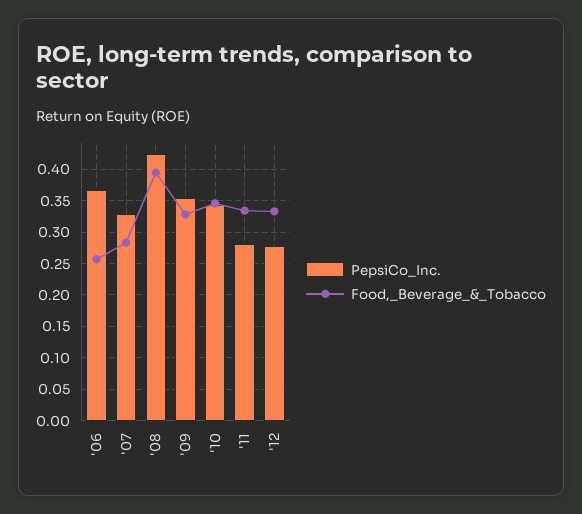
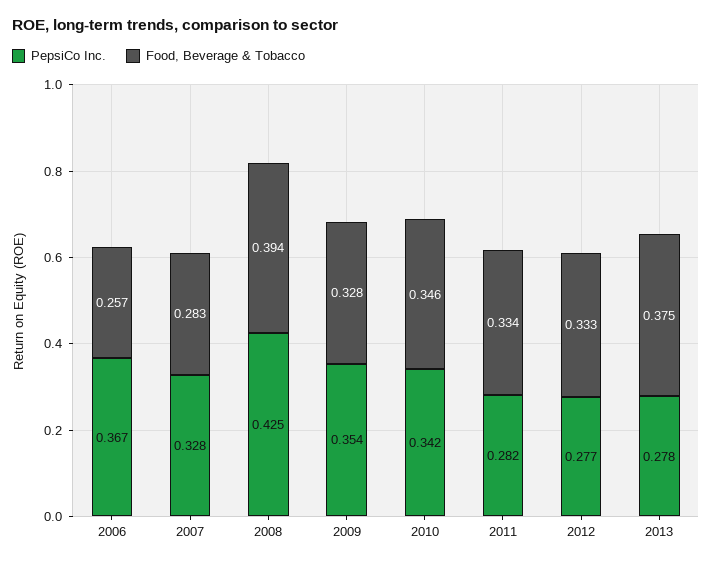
PepsiCo_Inc., 2013: none -> 0.278
Food,_Beverage_&_Tobacco, 2013: none -> 0.375

